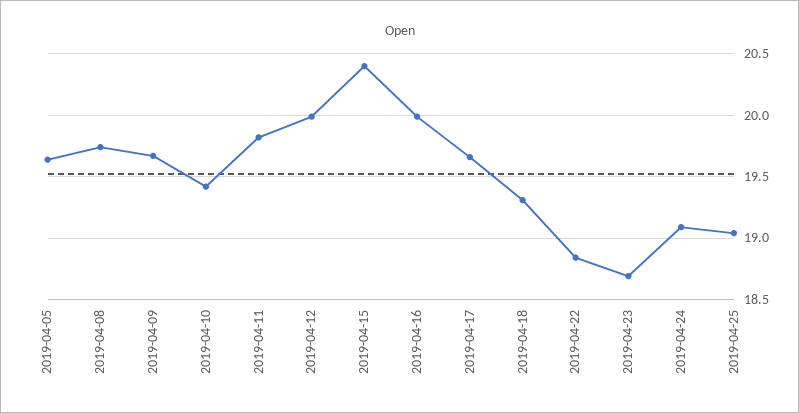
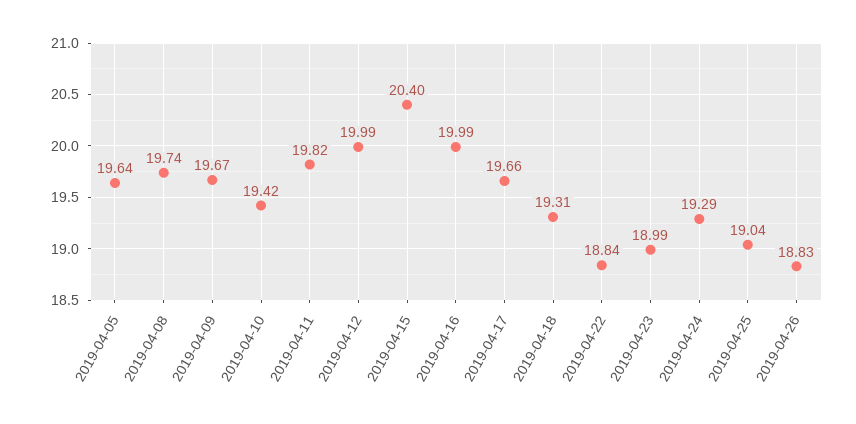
2019-04-23: 18.7 -> 18.99
2019-04-24: 19.1 -> 19.29
2019-04-26: none -> 18.83

